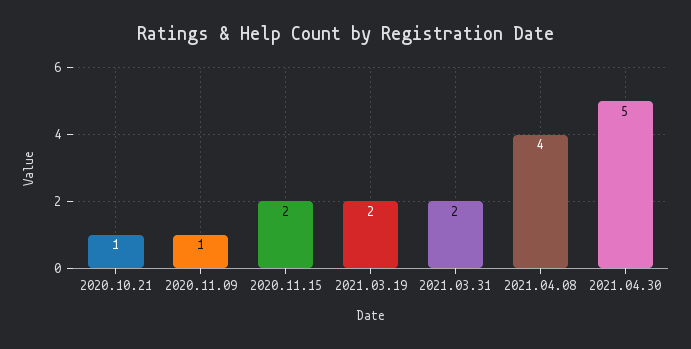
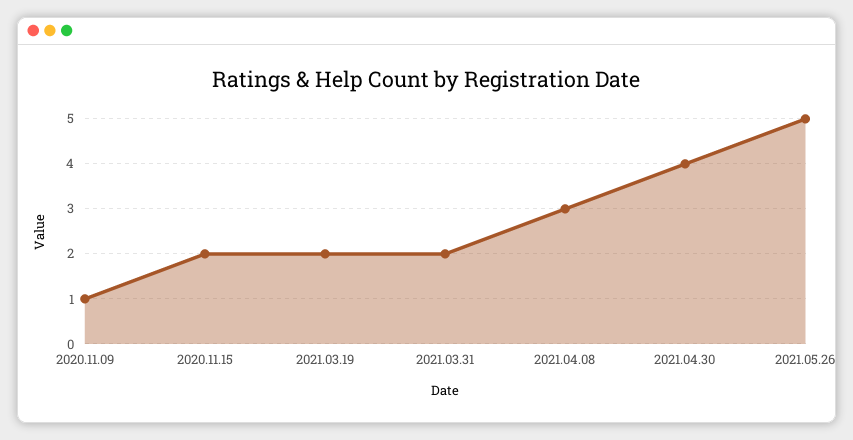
2020.10.21: 1 -> none
2021.04.08: 4 -> 3
2021.04.30: 5 -> 4
2021.05.26: none -> 5

